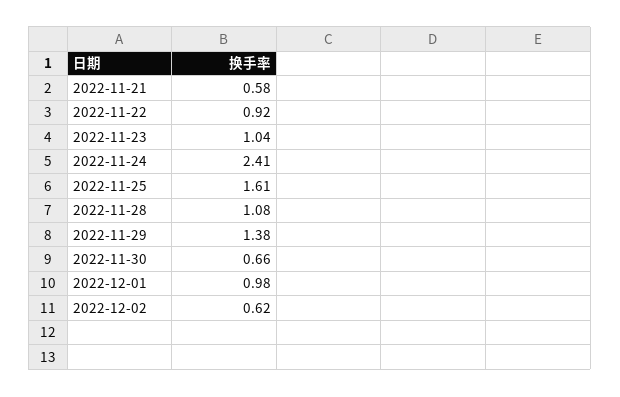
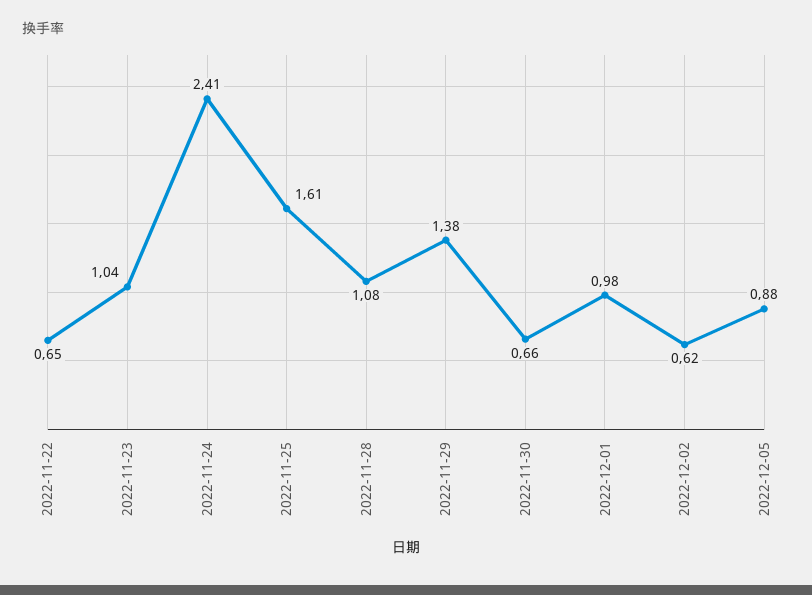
2022-11-21: 0.58 -> none
2022-11-22: 0.92 -> 0.65
2022-12-05: none -> 0.88

